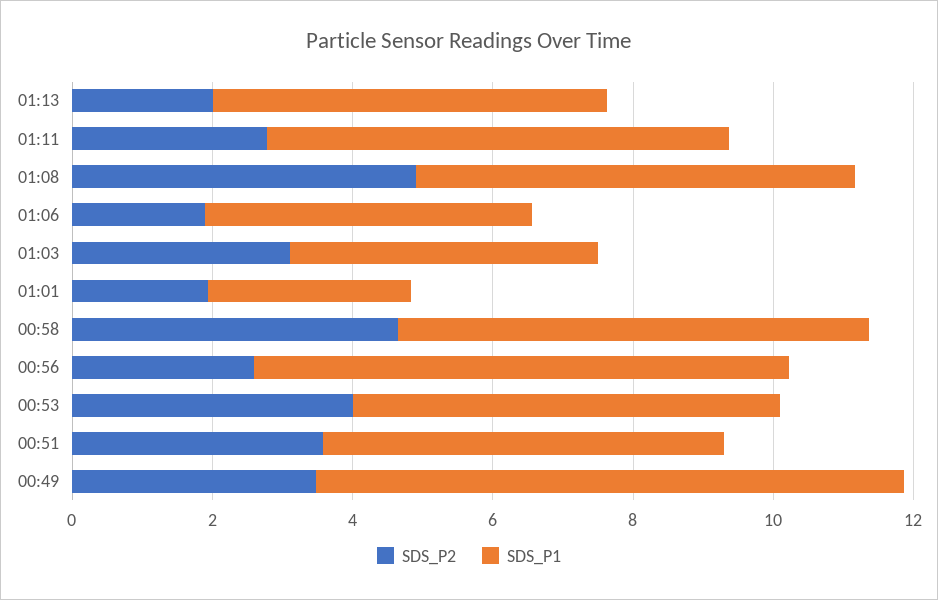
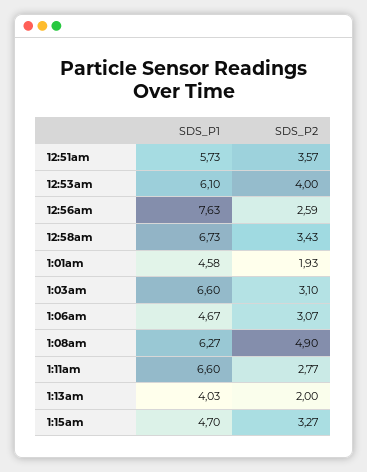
SDS_P1, 01:13: 5.5 -> 4.03
SDS_P2, 01:06: 2 -> 3.07
SDS_P1, 01:03: 4.5 -> 6.6
SDS_P1, 01:01: 3 -> 4.58
SDS_P2, 00:58: 4.5 -> 3.43
SDS_P2, 00:49: 3.5 -> none
SDS_P1, 00:49: 8.5 -> none
SDS_P1, 1:15am: none -> 4.7
SDS_P2, 1:15am: none -> 3.27

